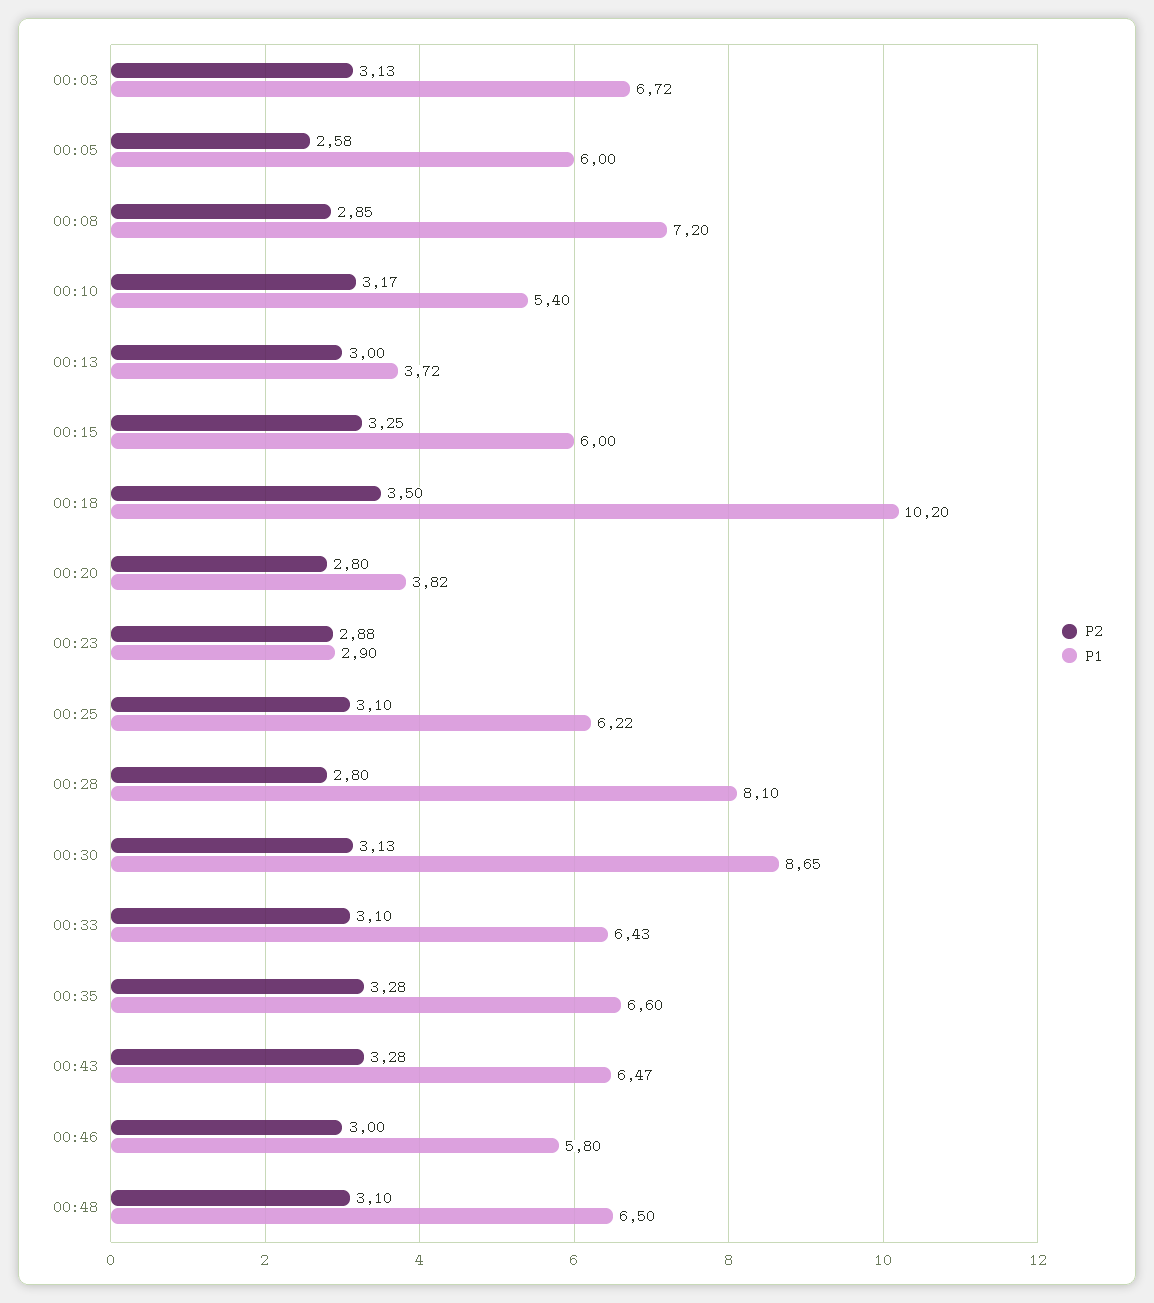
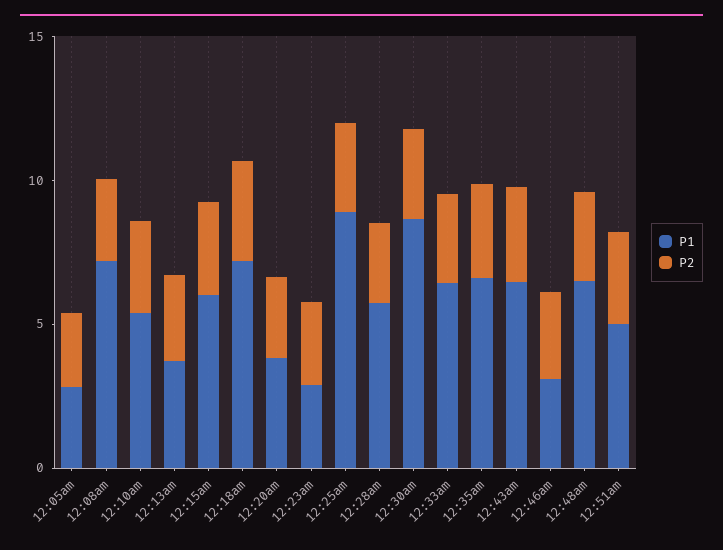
P2, 00:03: 3.13 -> none
P1, 00:03: 6.72 -> none
P1, 00:05: 6 -> 3
P1, 00:18: 10.2 -> 7
P1, 00:25: 6.22 -> 9
P1, 00:28: 8.1 -> 6
P1, 00:46: 5.8 -> 3
P1, 12:51am: none -> 5
P2, 12:51am: none -> 3

